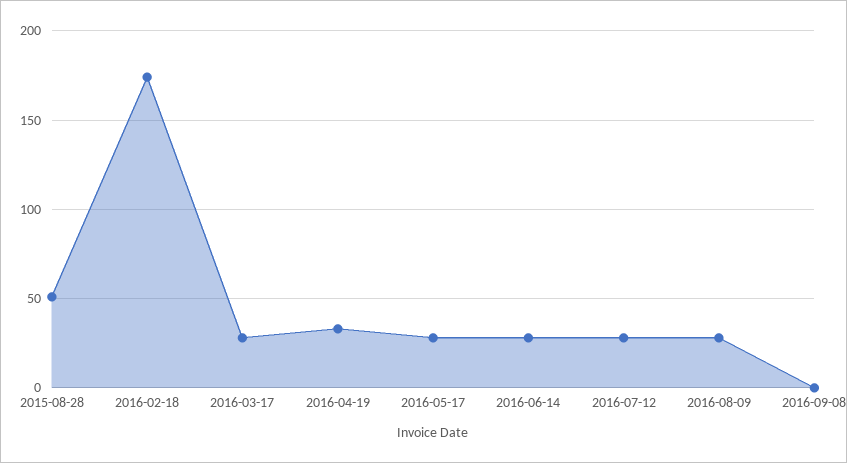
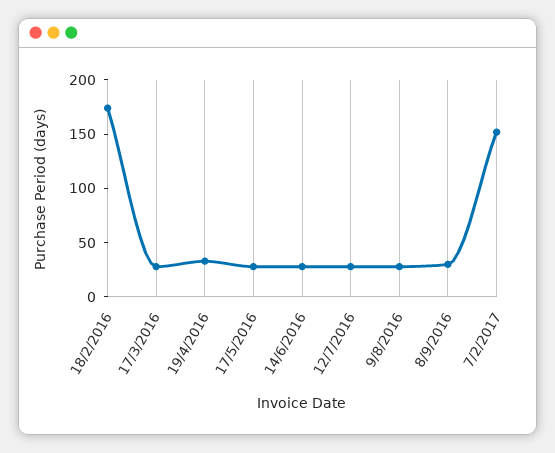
2015-08-28: 50 -> none
2016-09-08: 0 -> 30
7/2/2017: none -> 150

